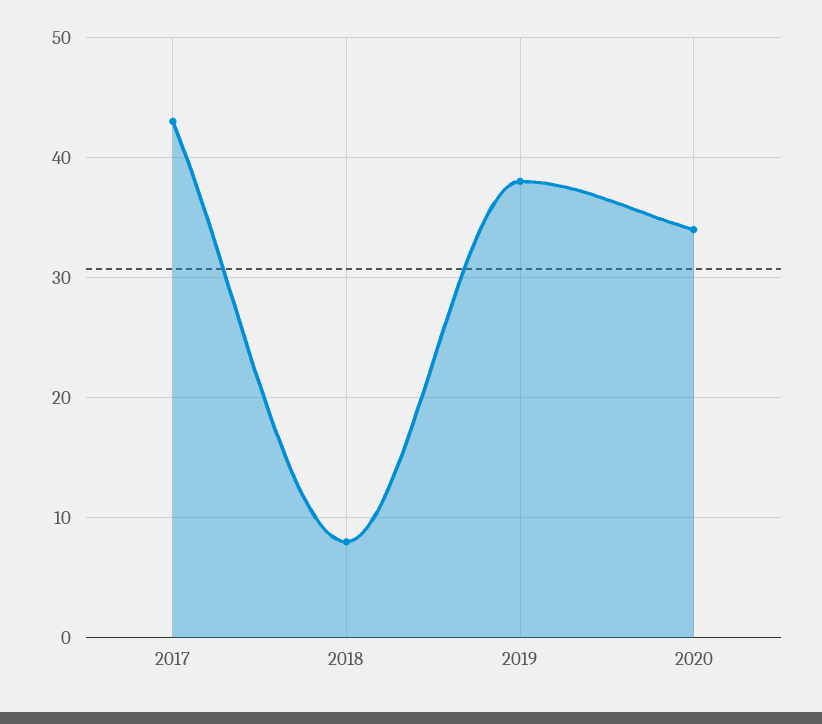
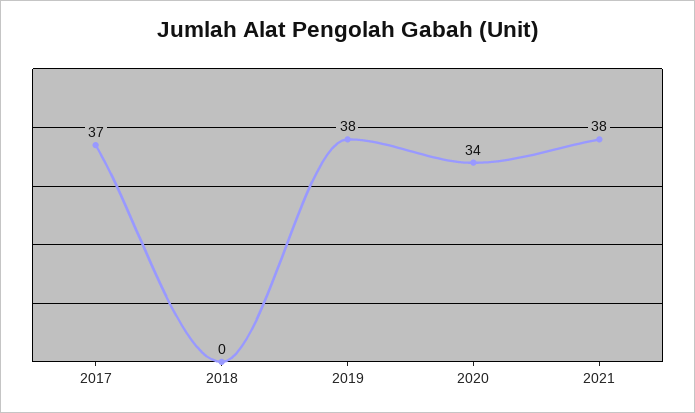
2017: 43 -> 37
2018: 8 -> 0
2021: none -> 38

